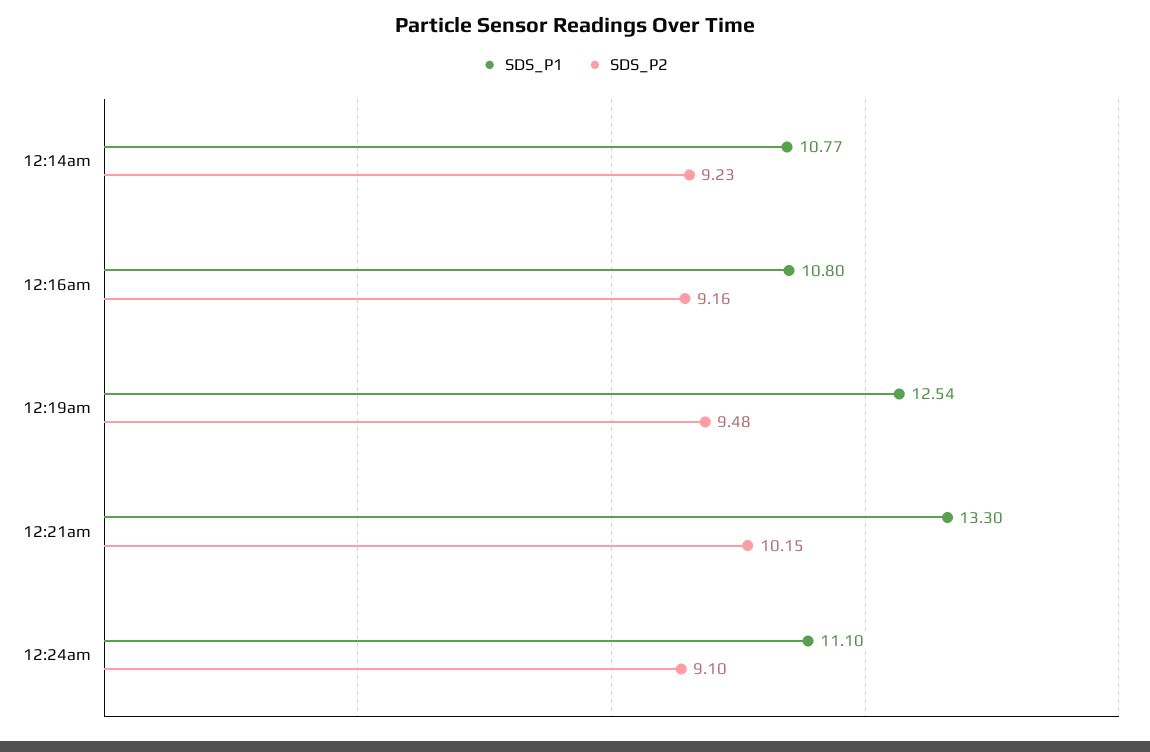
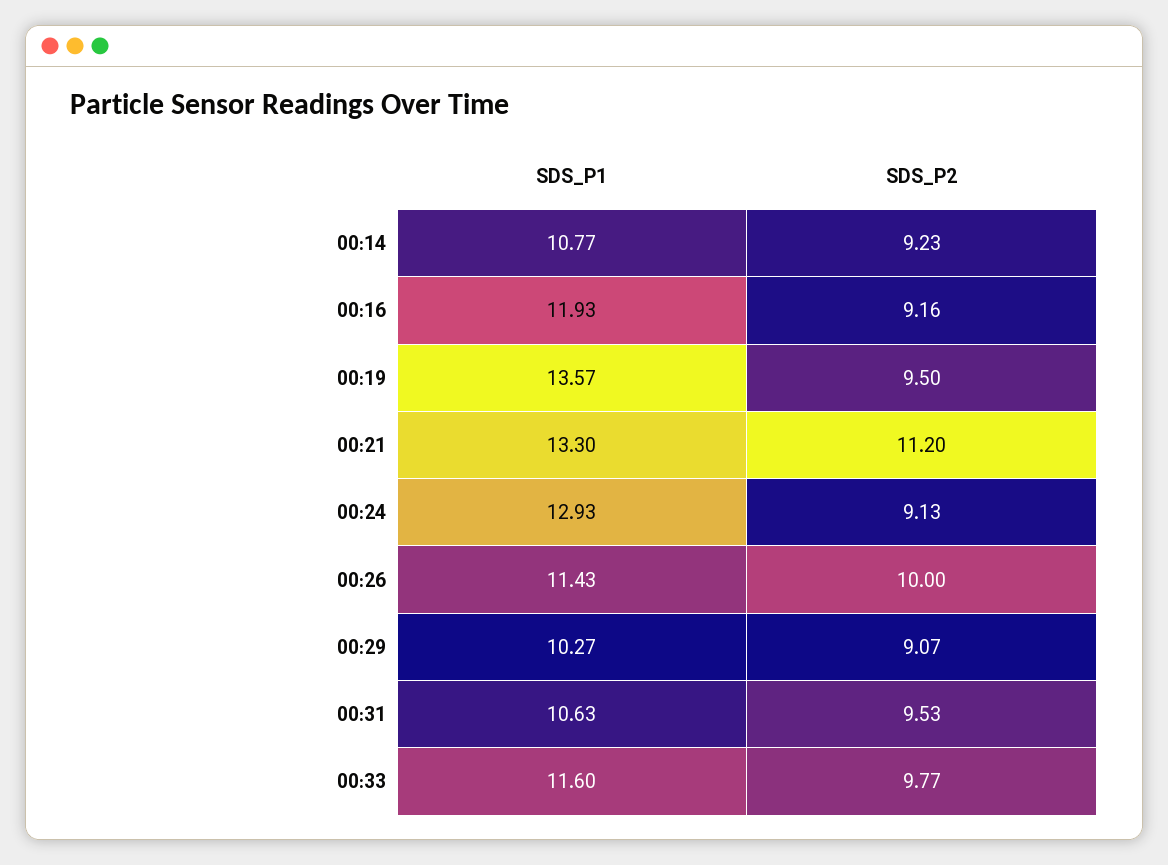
SDS_P1, 12:16am: 10.8 -> 11.93
SDS_P1, 12:19am: 12.54 -> 13.57
SDS_P2, 12:19am: 9.48 -> 9.5
SDS_P2, 12:21am: 10.15 -> 11.2
SDS_P1, 12:24am: 11.1 -> 12.93
SDS_P2, 12:24am: 9.1 -> 9.13
SDS_P1, 00:26: none -> 11.43
SDS_P2, 00:26: none -> 10
SDS_P1, 00:29: none -> 10.27
SDS_P2, 00:29: none -> 9.07
SDS_P1, 00:31: none -> 10.63
SDS_P2, 00:31: none -> 9.53
SDS_P1, 00:33: none -> 11.6
SDS_P2, 00:33: none -> 9.77

